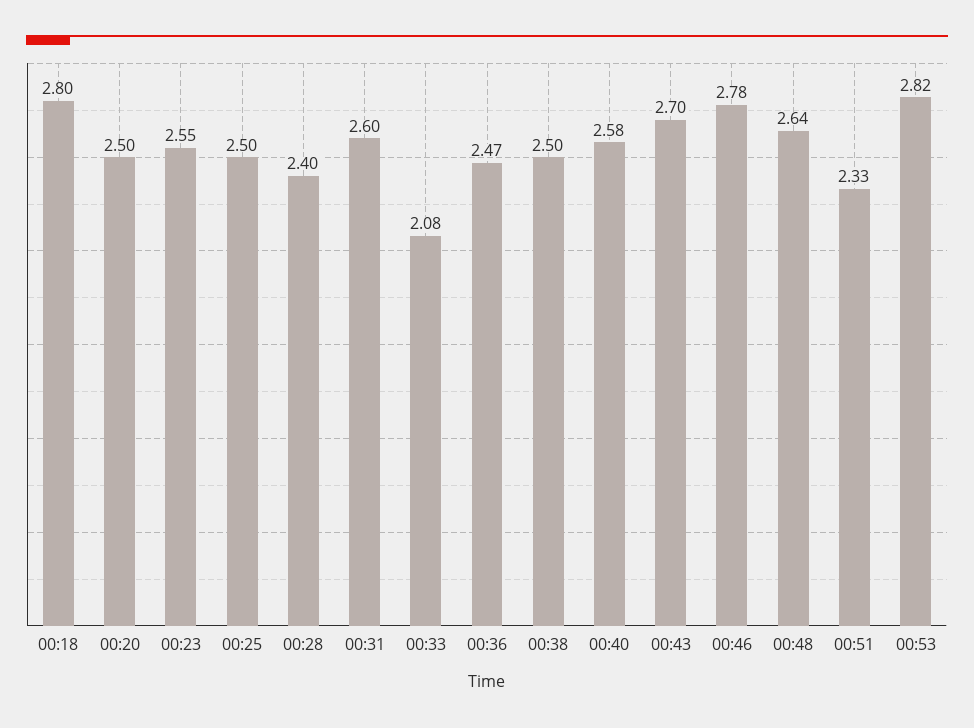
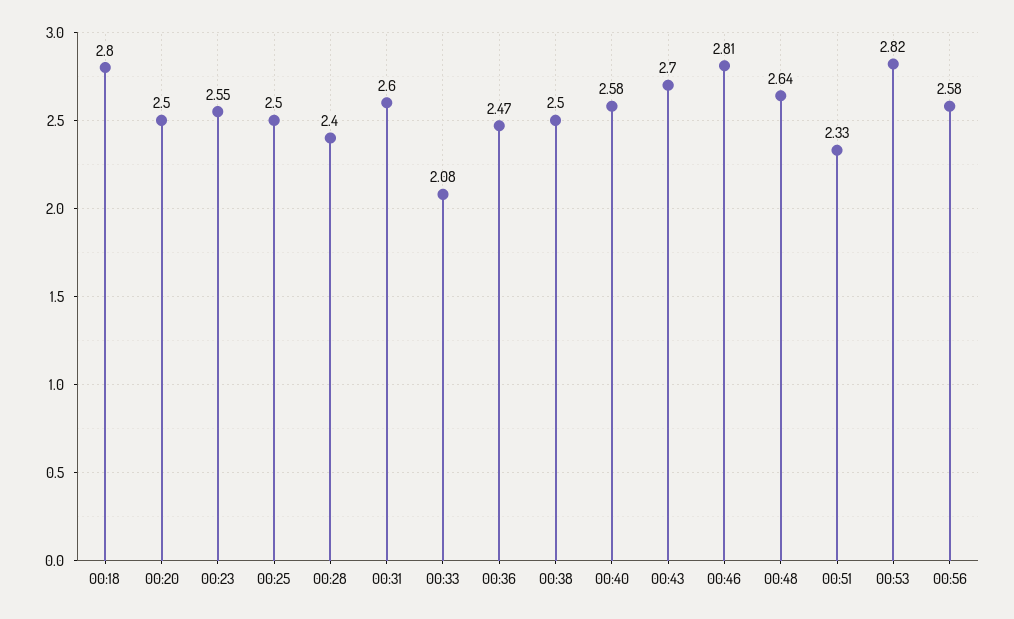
00:46: 2.78 -> 2.81
00:56: none -> 2.58

